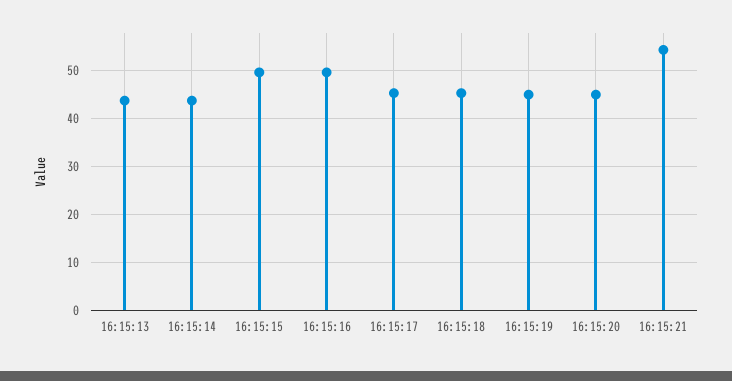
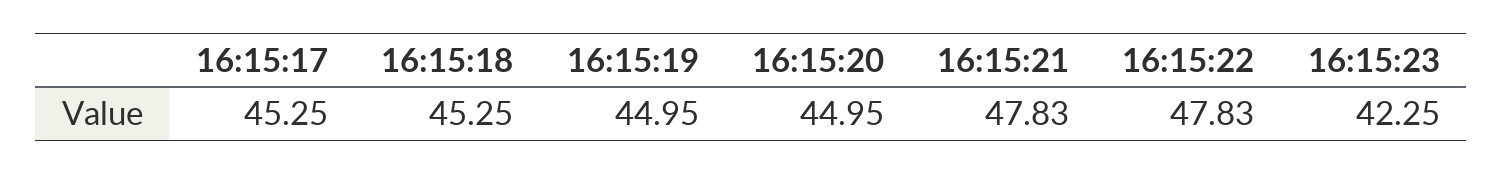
16:15:13: 44 -> none
16:15:14: 44 -> none
16:15:15: 50 -> none
16:15:16: 50 -> none
16:15:21: 54 -> 47.83
16:15:22: none -> 47.83
16:15:23: none -> 42.25

